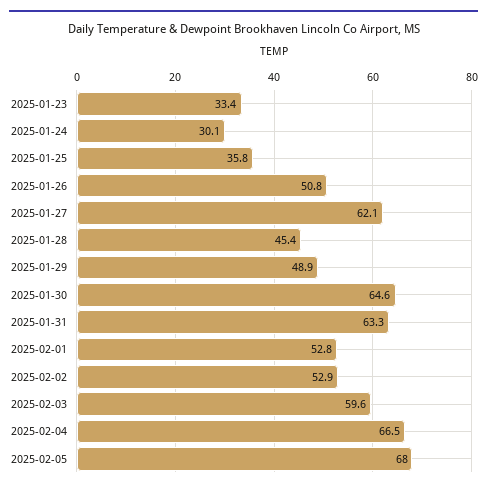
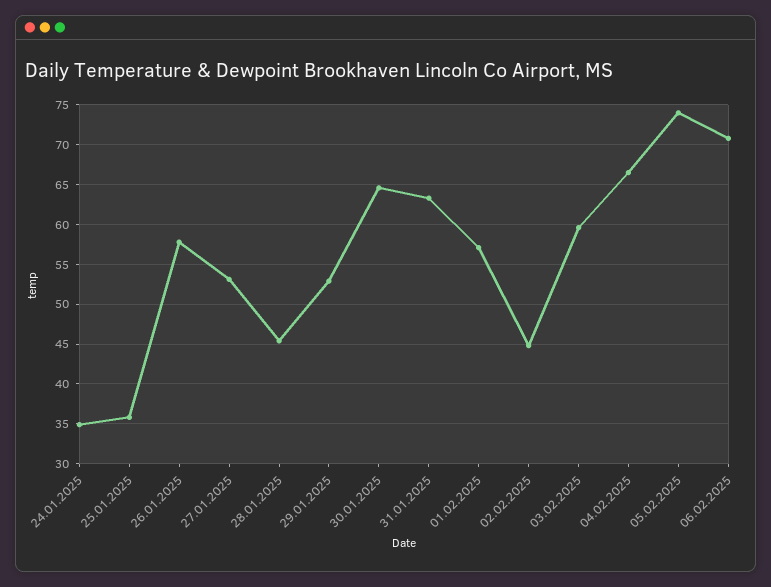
2025-01-23: 33.4 -> none
2025-01-24: 30.1 -> 35
2025-01-26: 50.8 -> 58
2025-01-27: 62.1 -> 53
2025-01-29: 48.9 -> 53
2025-02-01: 52.8 -> 57
2025-02-02: 52.9 -> 45
2025-02-05: 68 -> 74
06.02.2025: none -> 71

